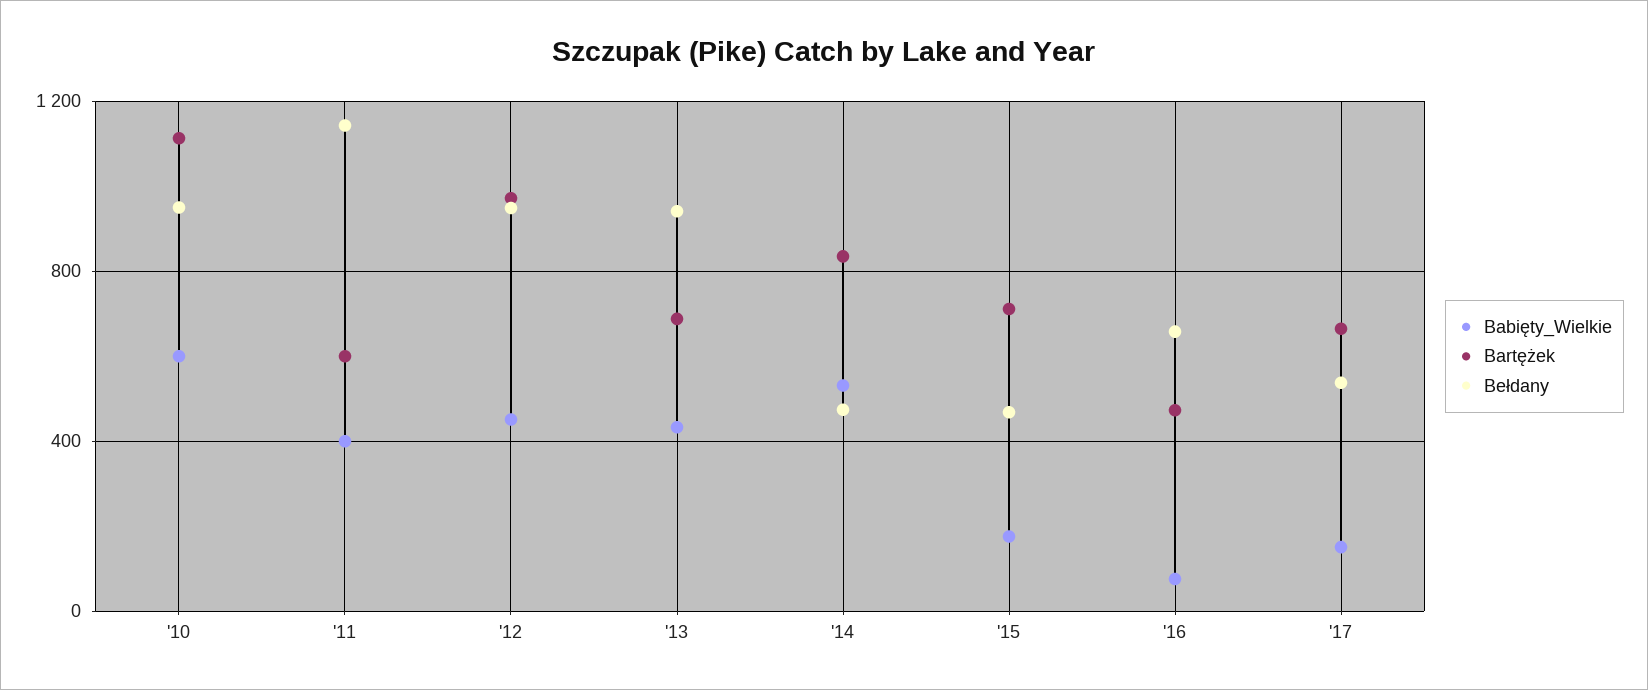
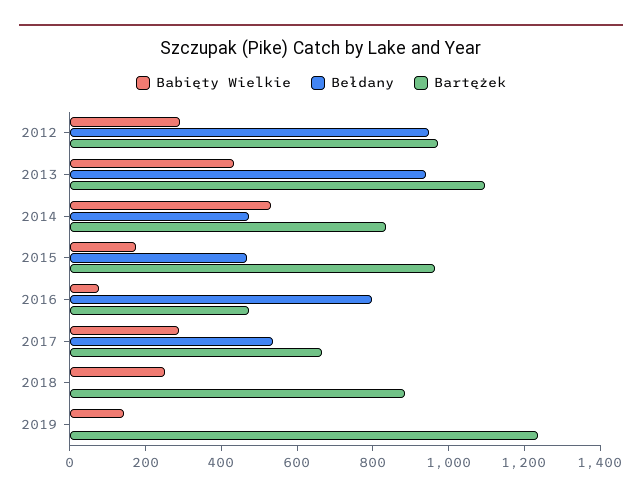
Babięty_Wielkie, '10: 600 -> none
Bartężek, '10: 1100 -> none
Bełdany, '10: 950 -> none
Babięty_Wielkie, '11: 400 -> none
Bartężek, '11: 600 -> none
Bełdany, '11: 1150 -> none
Babięty_Wielkie, '12: 450 -> 300
Bartężek, '13: 700 -> 1100
Bartężek, '15: 700 -> 950
Bełdany, '16: 650 -> 800
Babięty_Wielkie, '17: 150 -> 300
Babięty_Wielkie, 2018: none -> 250
Bełdany, 2018: none -> 0
Bartężek, 2018: none -> 900
Babięty_Wielkie, 2019: none -> 150
Bełdany, 2019: none -> 0
Bartężek, 2019: none -> 1250

